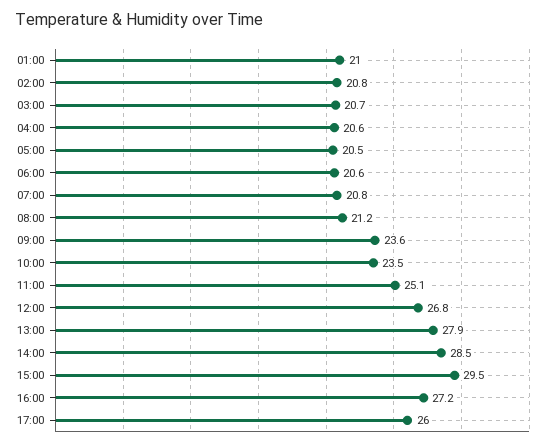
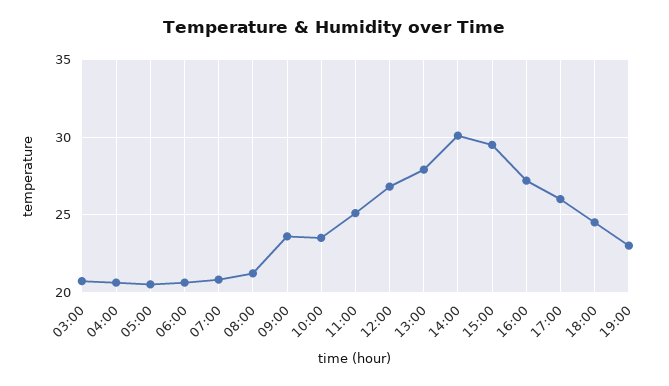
01:00: 21 -> none
02:00: 20.8 -> none
14:00: 28.5 -> 30
18:00: none -> 24.5
19:00: none -> 23

